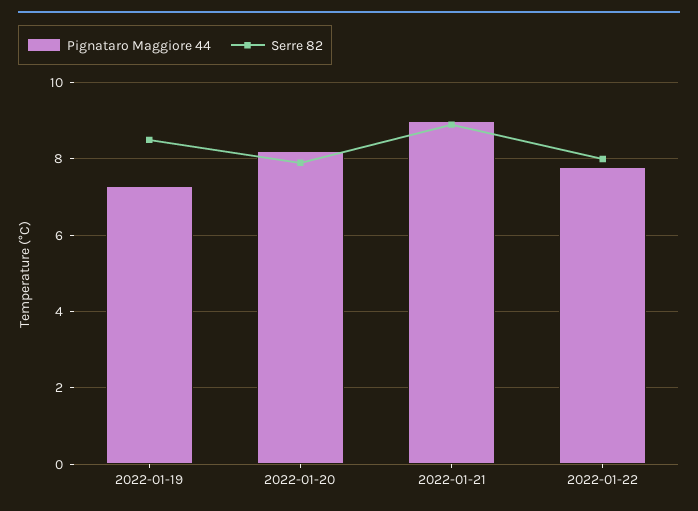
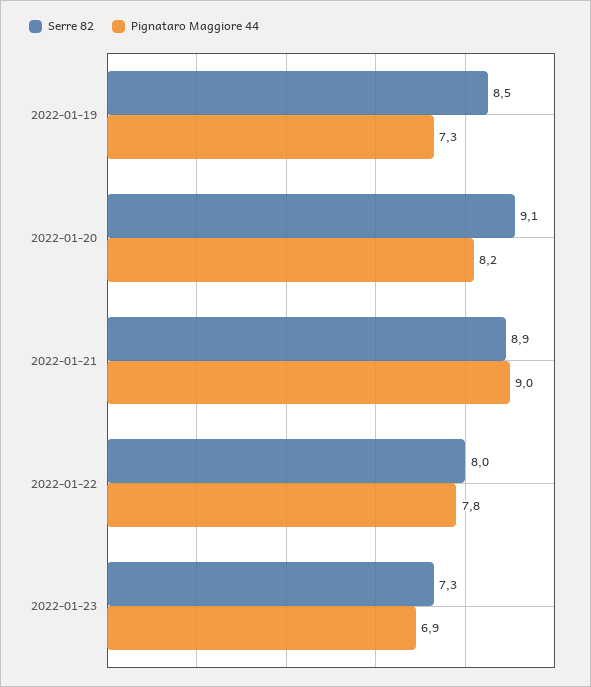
Serre 82, 2022-01-20: 8 -> 9.1
Serre 82, 2022-01-23: none -> 7.3
Pignataro Maggiore 44, 2022-01-23: none -> 6.9

